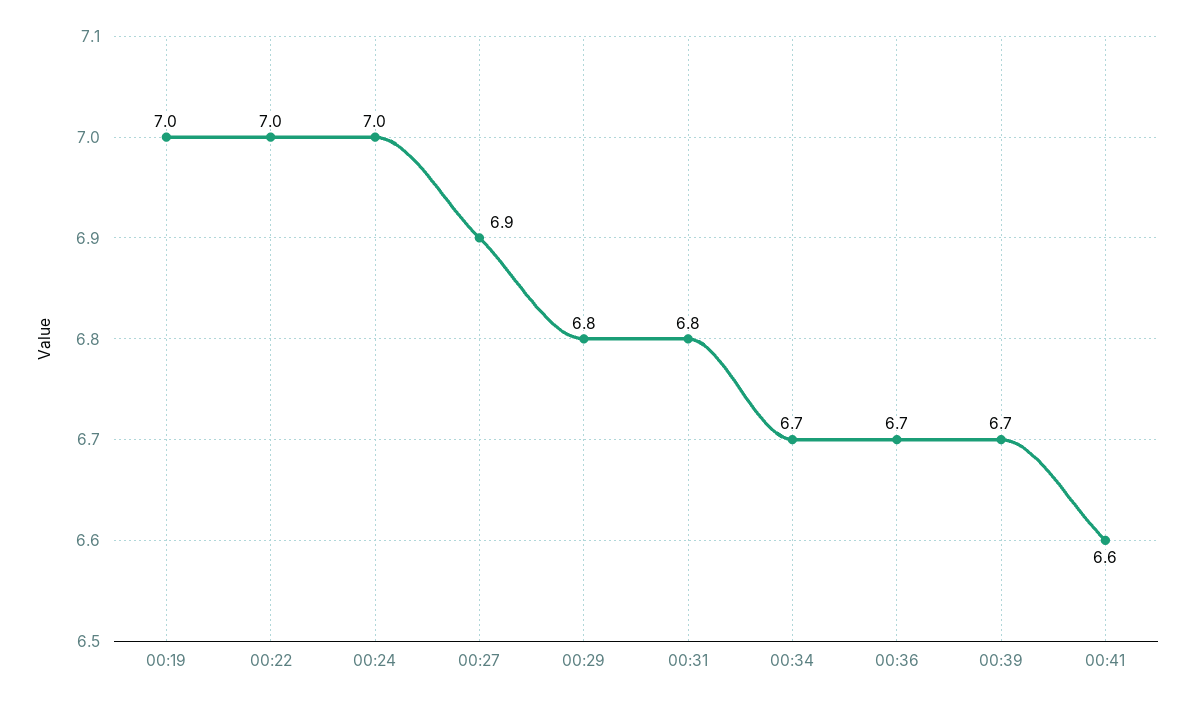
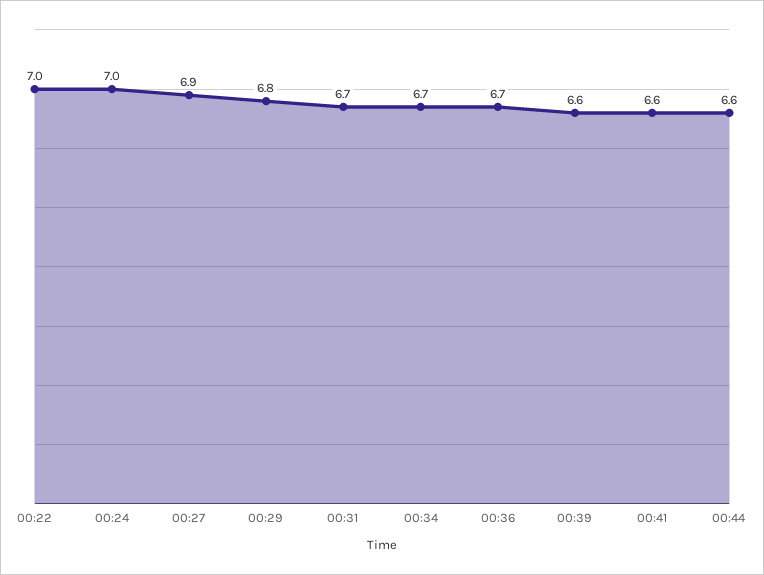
00:19: 7 -> none
00:31: 6.8 -> 6.7
00:39: 6.7 -> 6.6
00:44: none -> 6.6

